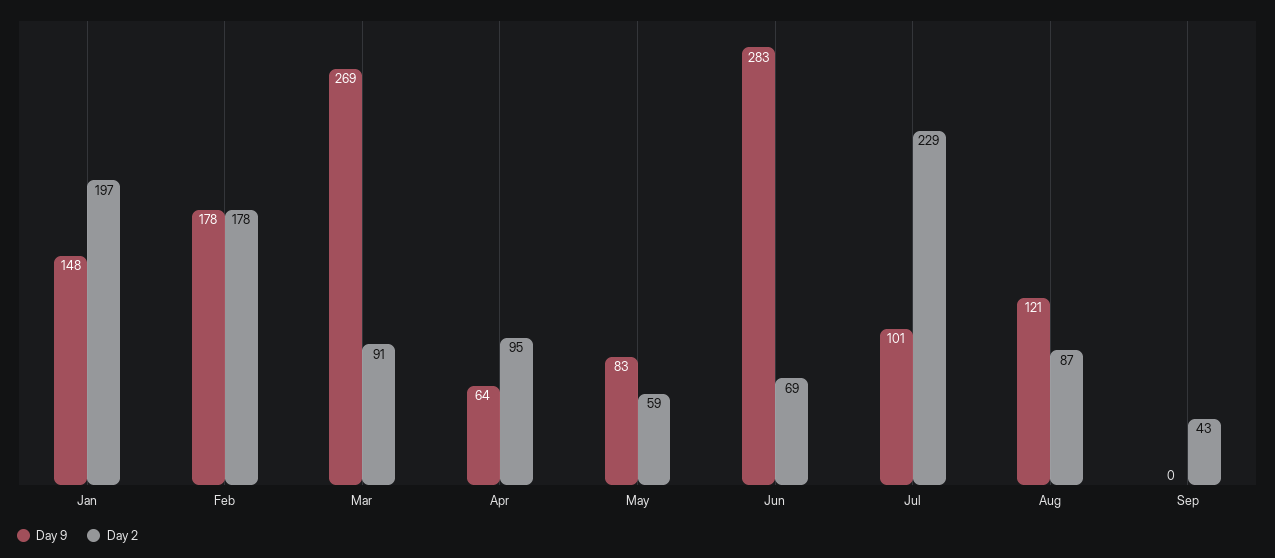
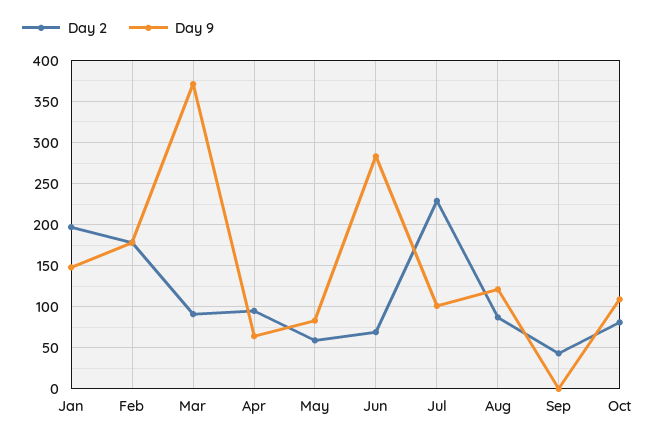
Day 9, Mar: 269 -> 370
Day 2, Oct: none -> 80
Day 9, Oct: none -> 110

